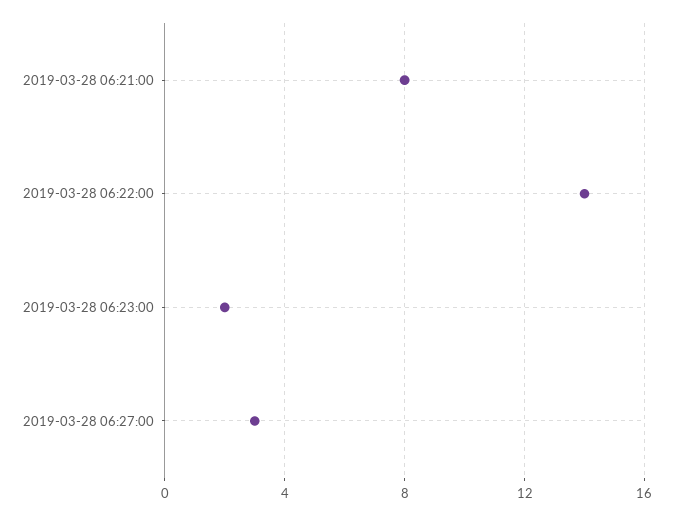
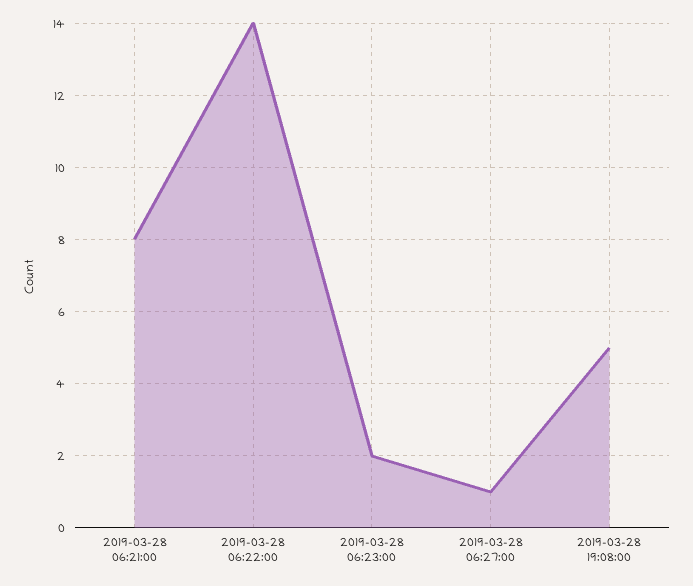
2019-03-28 06:27:00: 3 -> 1
2019-03-28 19:08:00: none -> 5

